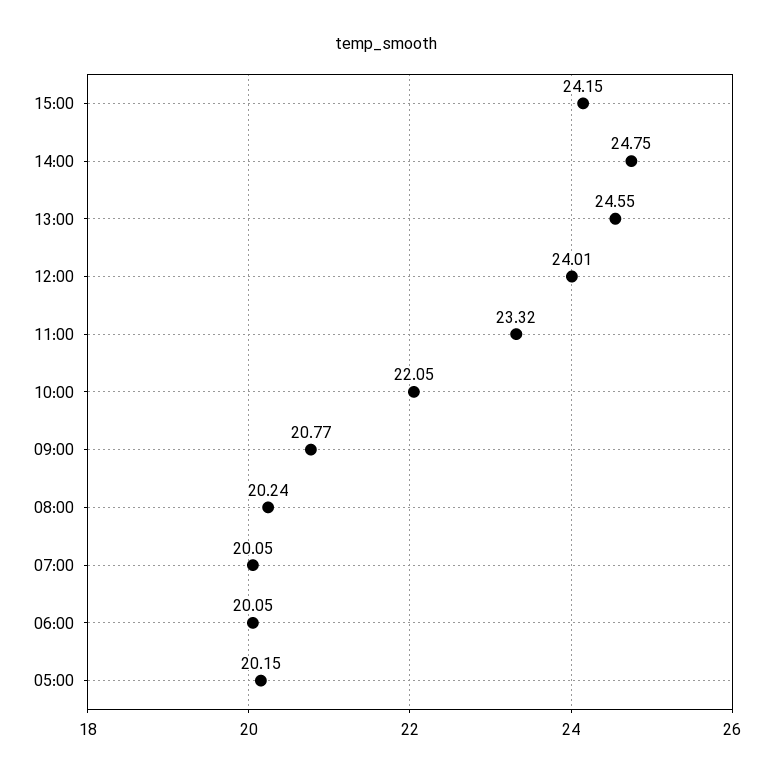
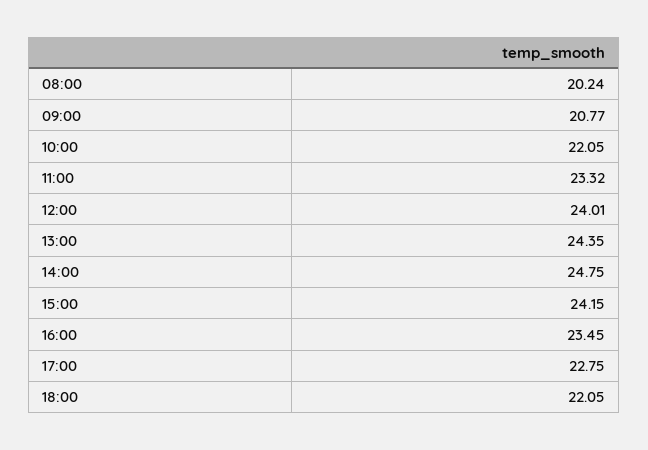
13:00: 24.55 -> 24.35
07:00: 20.05 -> none
06:00: 20.05 -> none
05:00: 20.15 -> none
16:00: none -> 23.45
17:00: none -> 22.75
18:00: none -> 22.05

